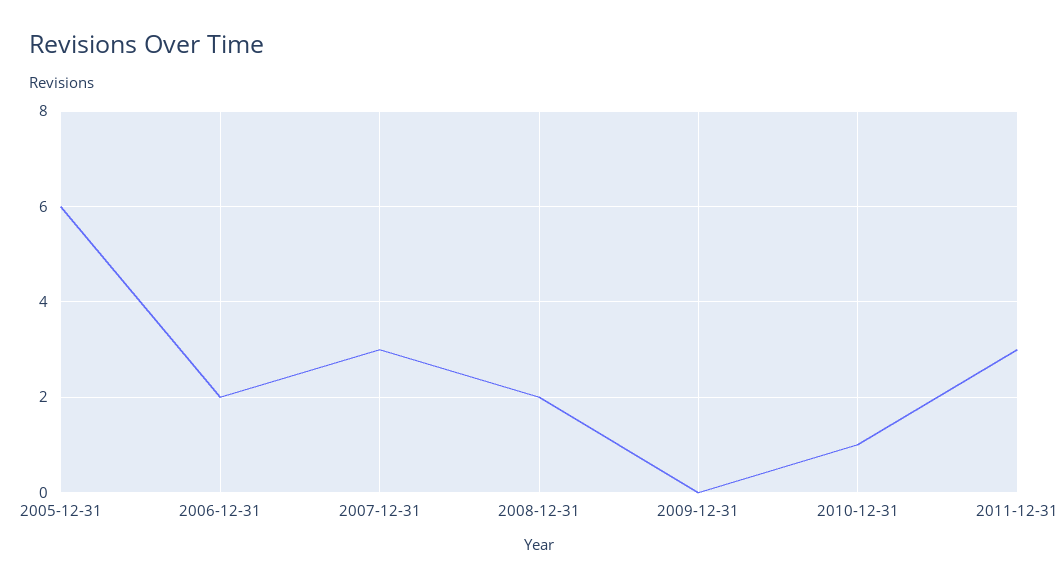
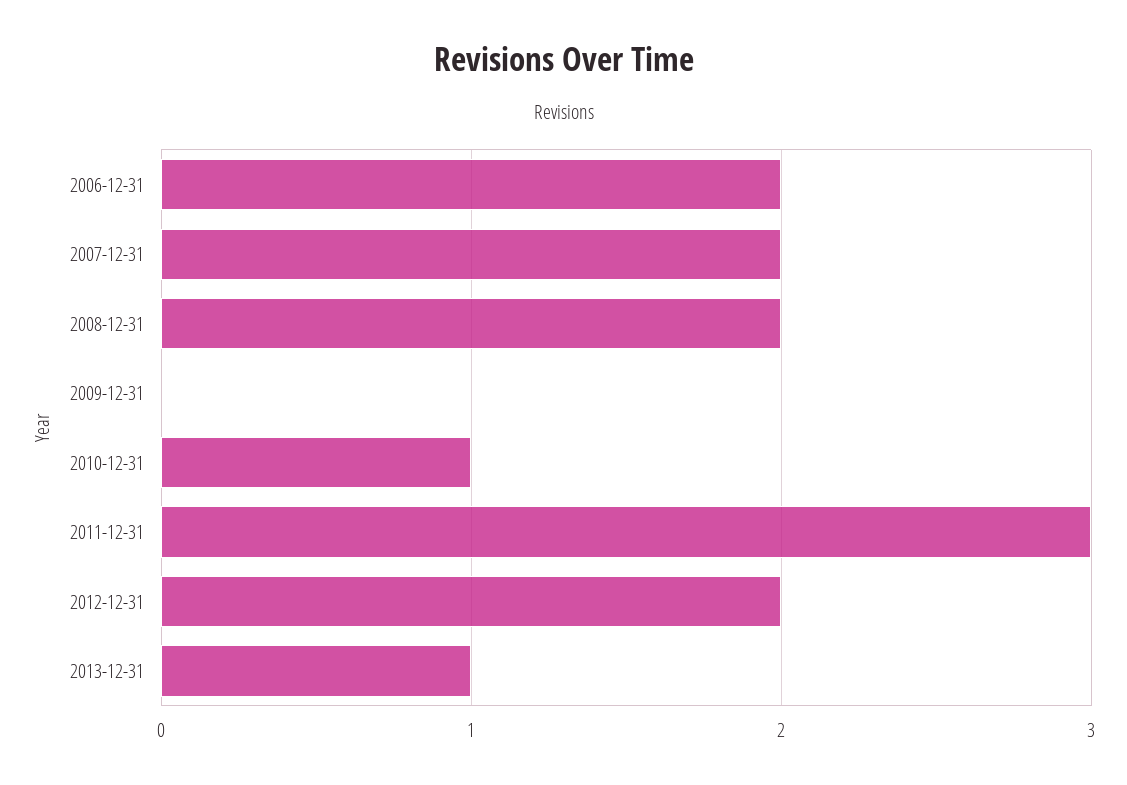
2005-12-31: 6 -> none
2007-12-31: 3 -> 2
2012-12-31: none -> 2
2013-12-31: none -> 1

